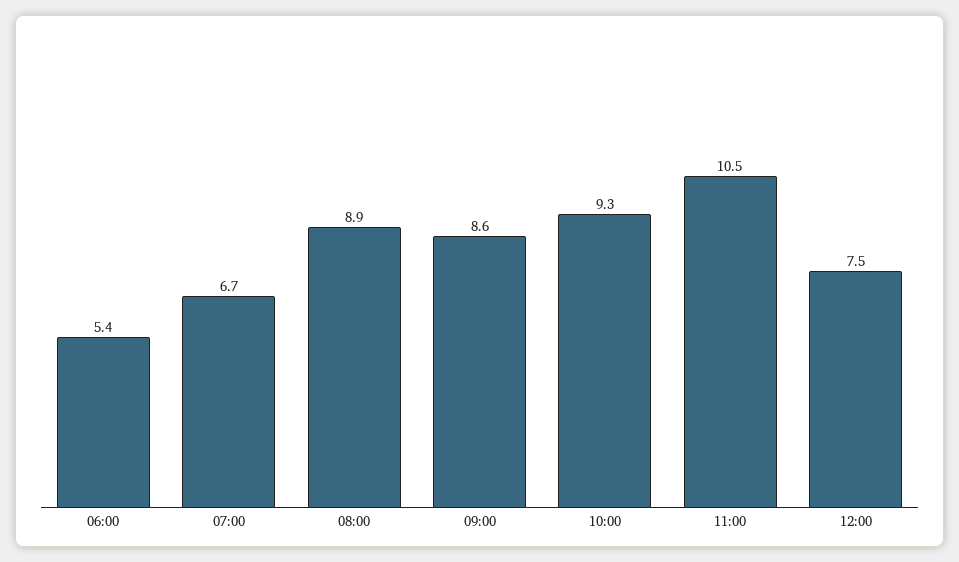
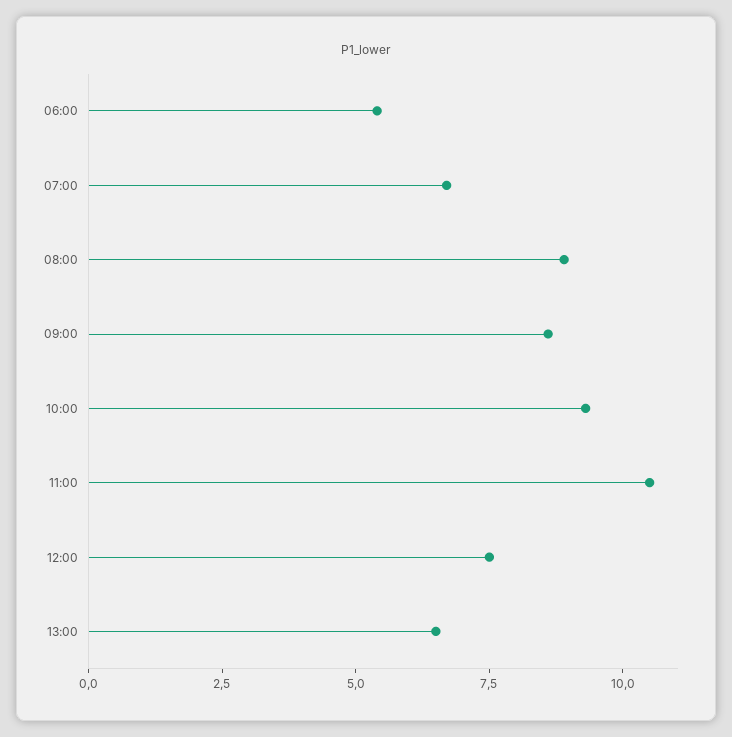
13:00: none -> 6.5

